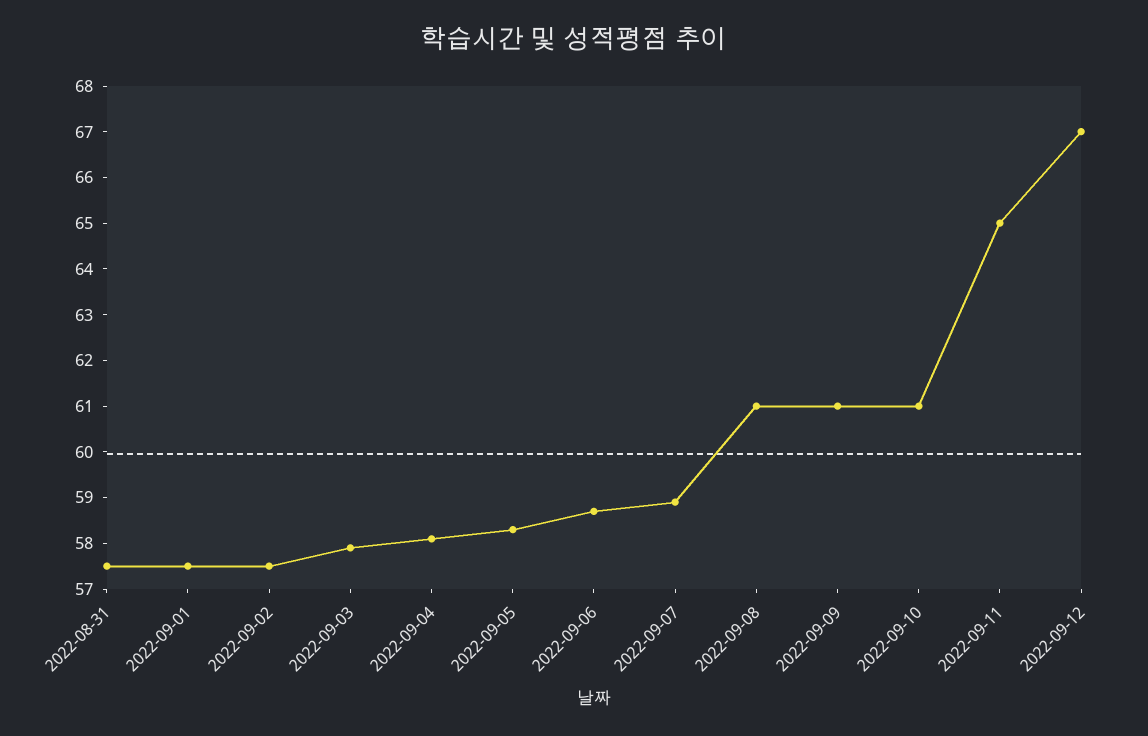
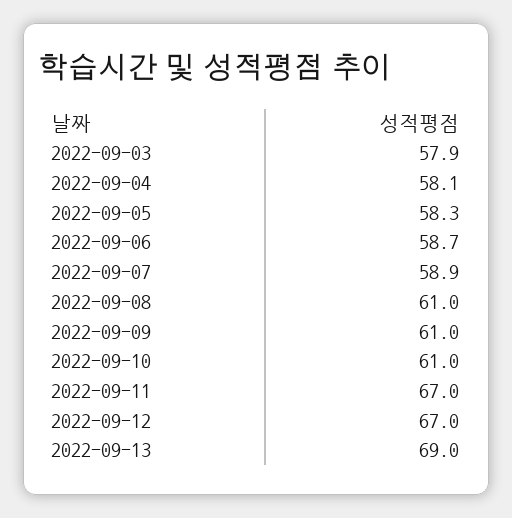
2022-08-31: 57.5 -> none
2022-09-01: 57.5 -> none
2022-09-02: 57.5 -> none
2022-09-11: 65 -> 67
2022-09-13: none -> 69

